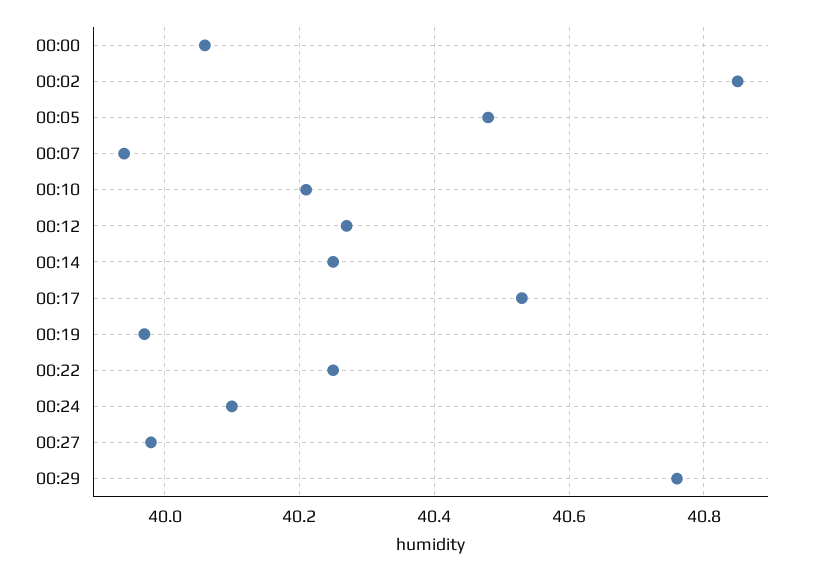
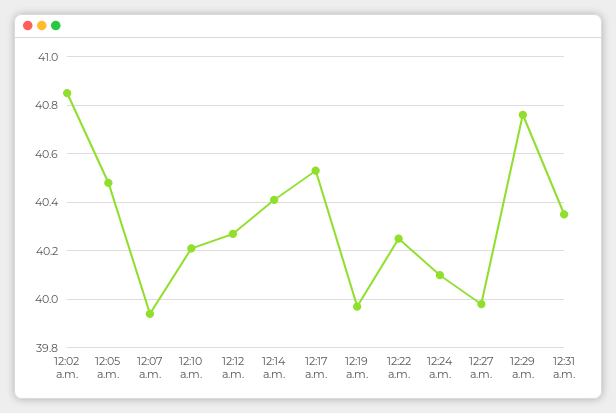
00:00: 40.05 -> none
00:14: 40.25 -> 40.4
12:31 a.m.: none -> 40.35

